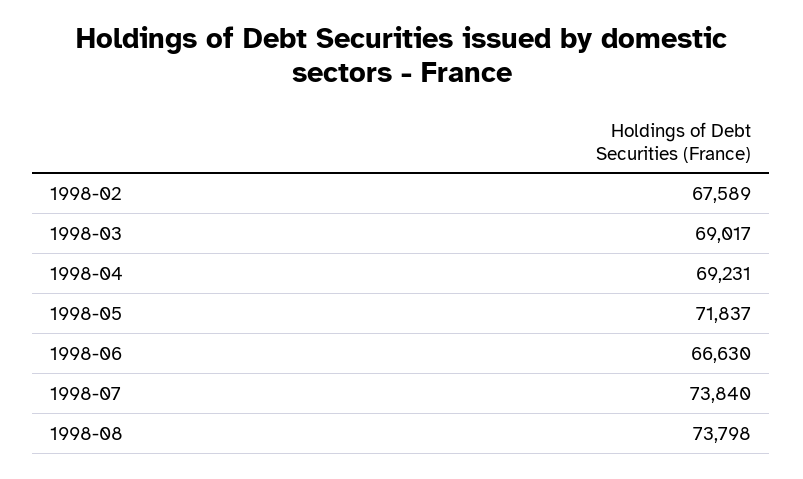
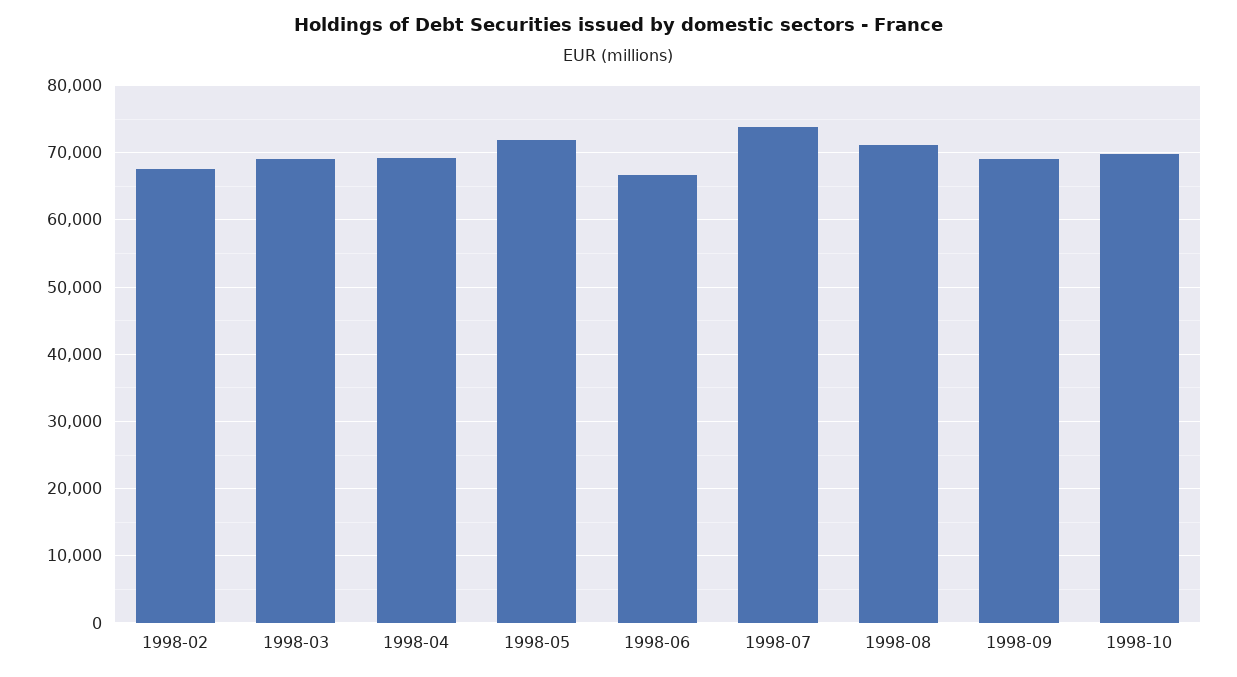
1998-08: 73798 -> 71000
1998-09: none -> 69000
1998-10: none -> 70000

